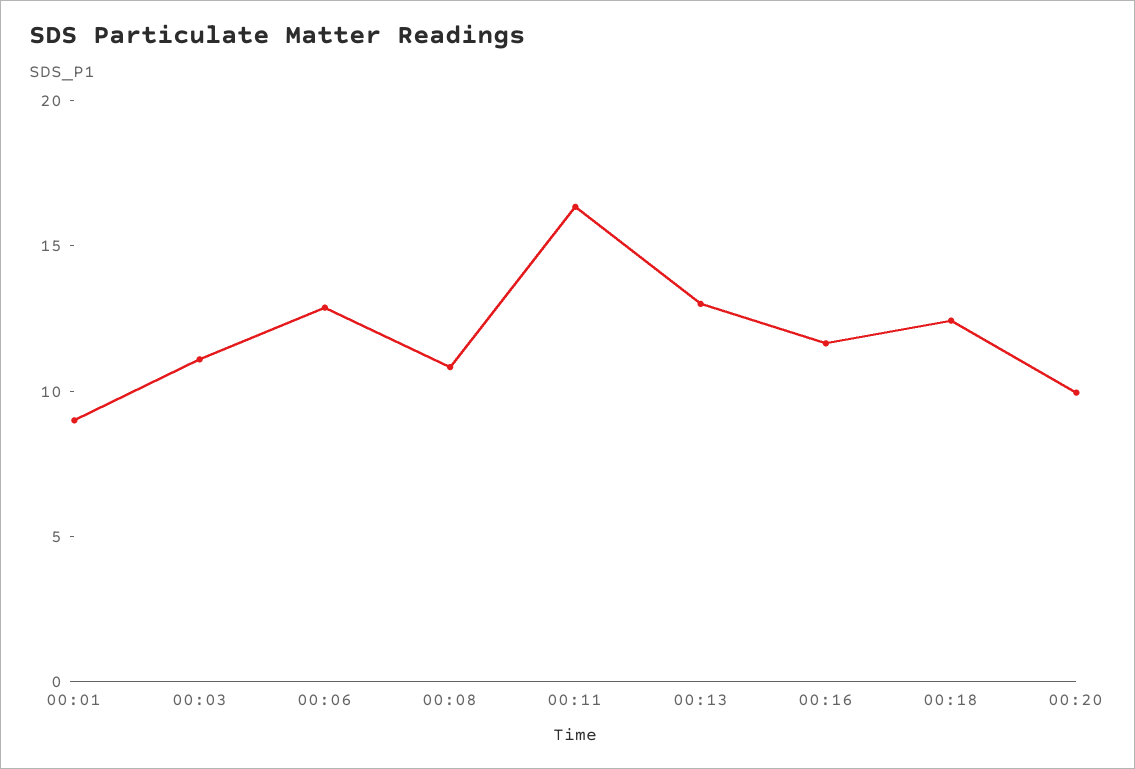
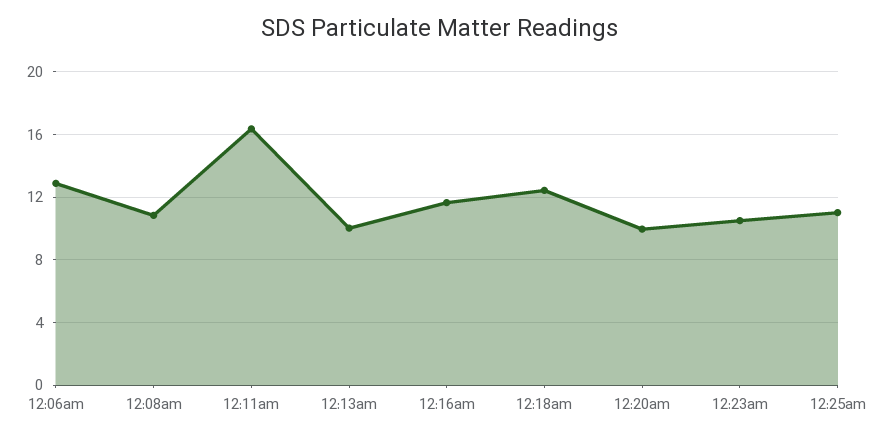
00:01: 9 -> none
00:03: 11 -> none
00:13: 13 -> 10
12:23am: none -> 10.5
12:25am: none -> 11

